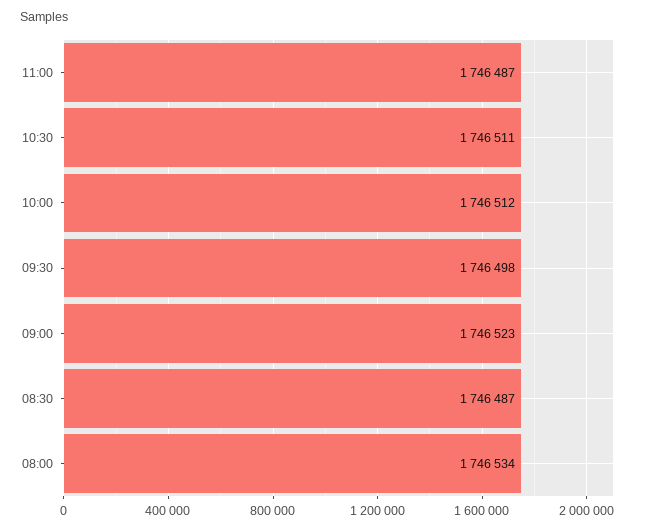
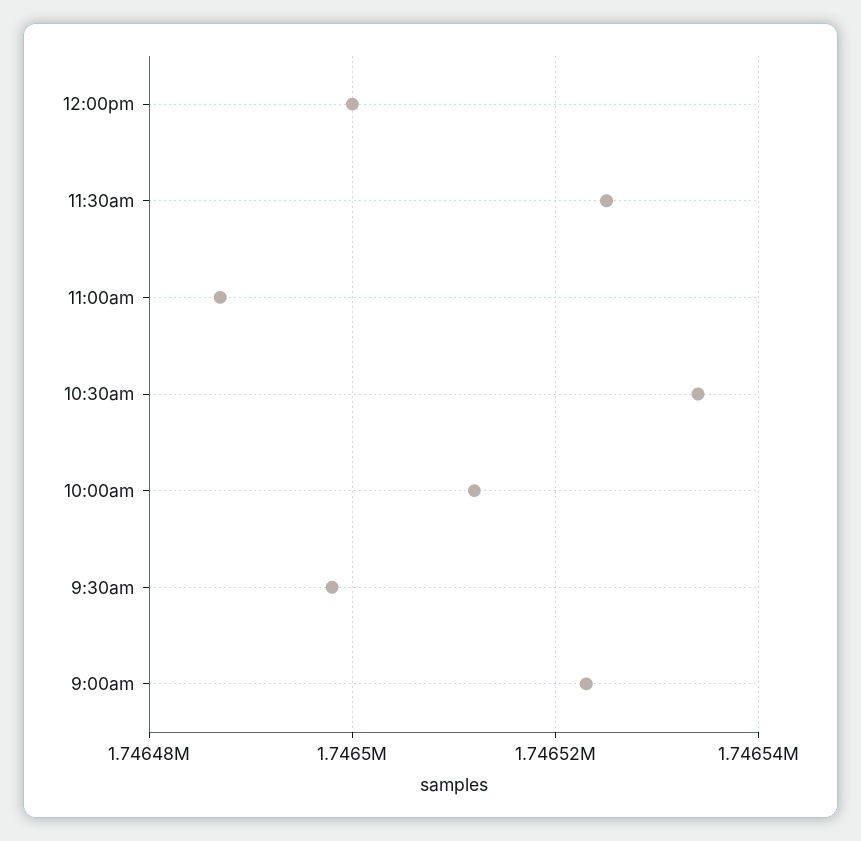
10:30: 1746511 -> 1746535
08:30: 1746487 -> none
08:00: 1746534 -> none
12:00pm: none -> 1746500
11:30am: none -> 1746525

